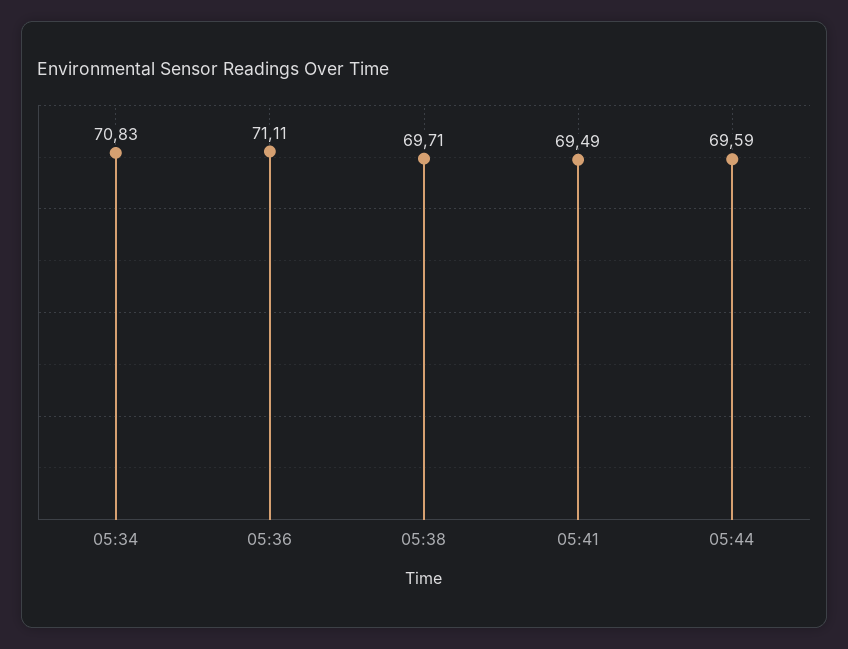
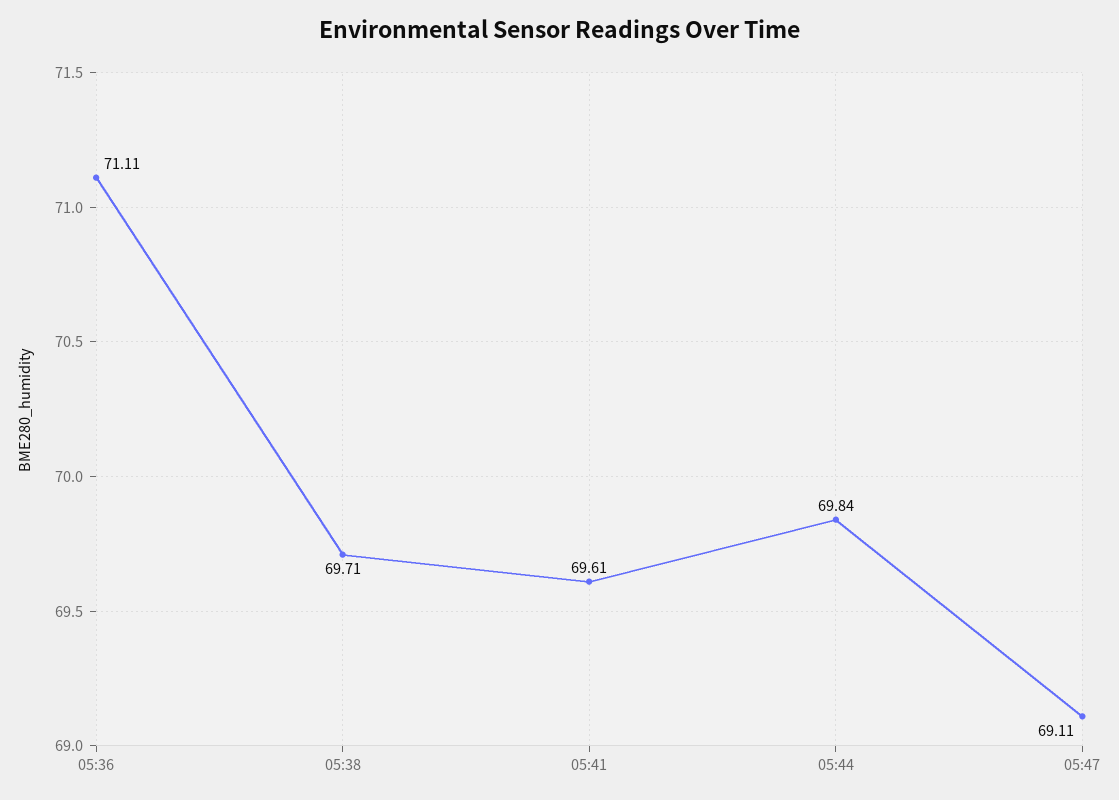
05:34: 70.83 -> none
05:41: 69.49 -> 69.61
05:44: 69.59 -> 69.84
05:47: none -> 69.11

